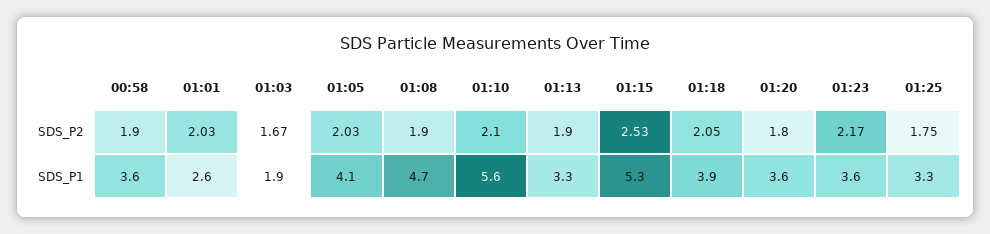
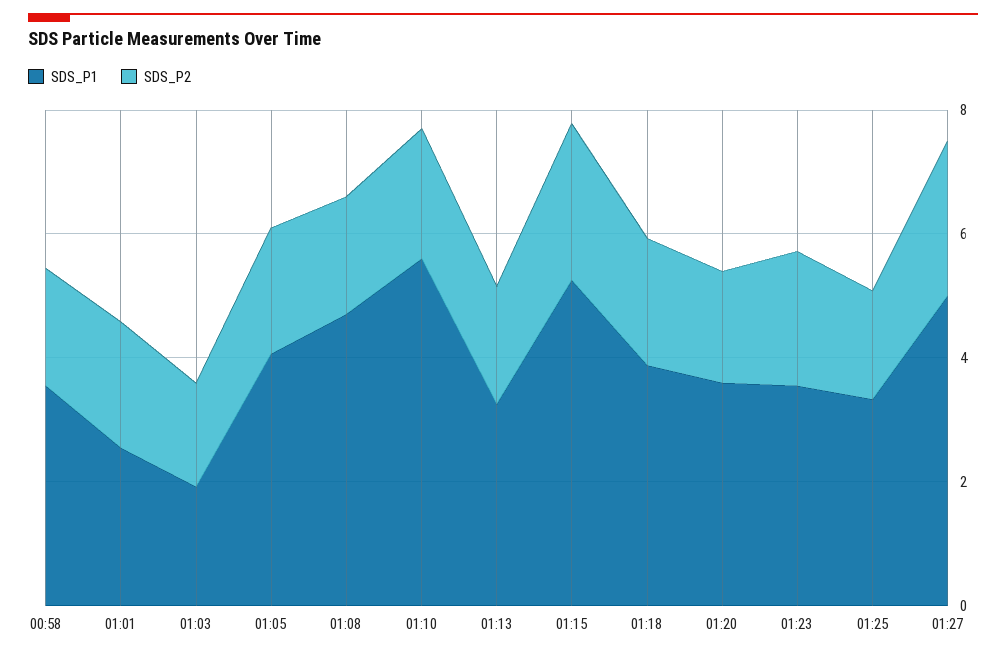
SDS_P1, 01:27: none -> 5
SDS_P2, 01:27: none -> 2.5

